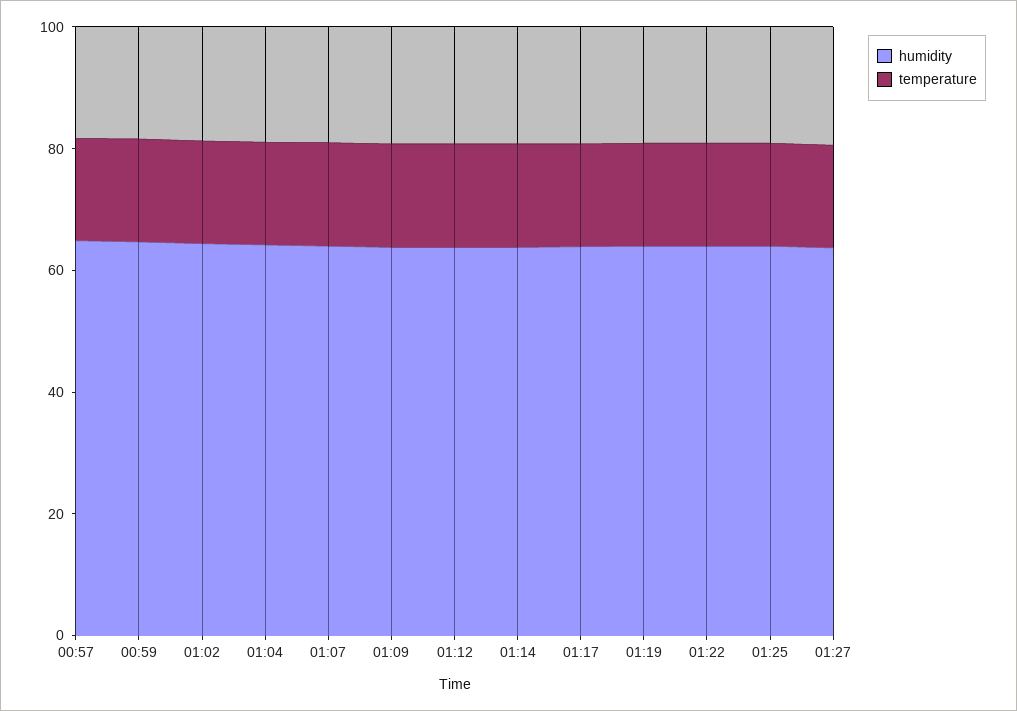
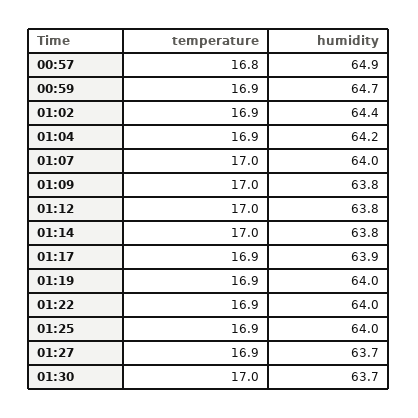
temperature, 01:30: none -> 17
humidity, 01:30: none -> 63.7

